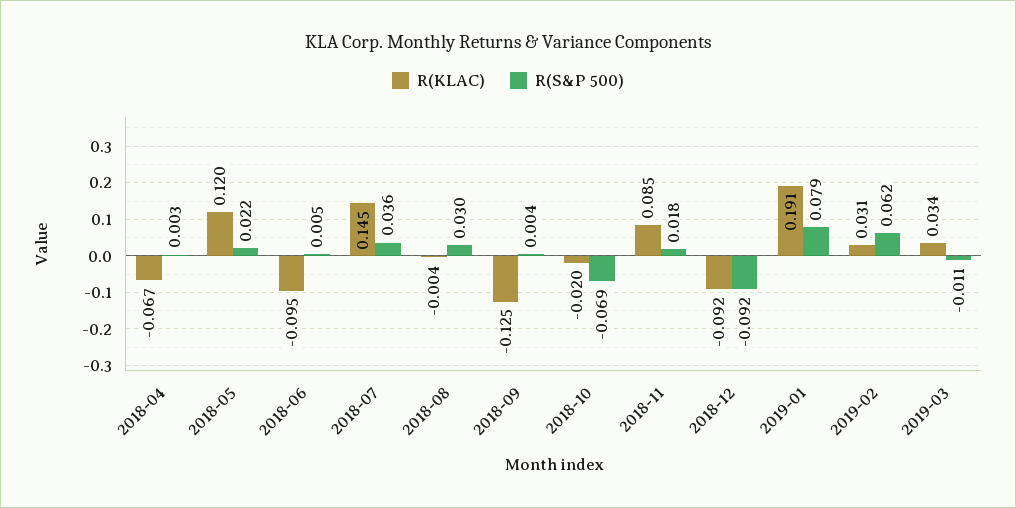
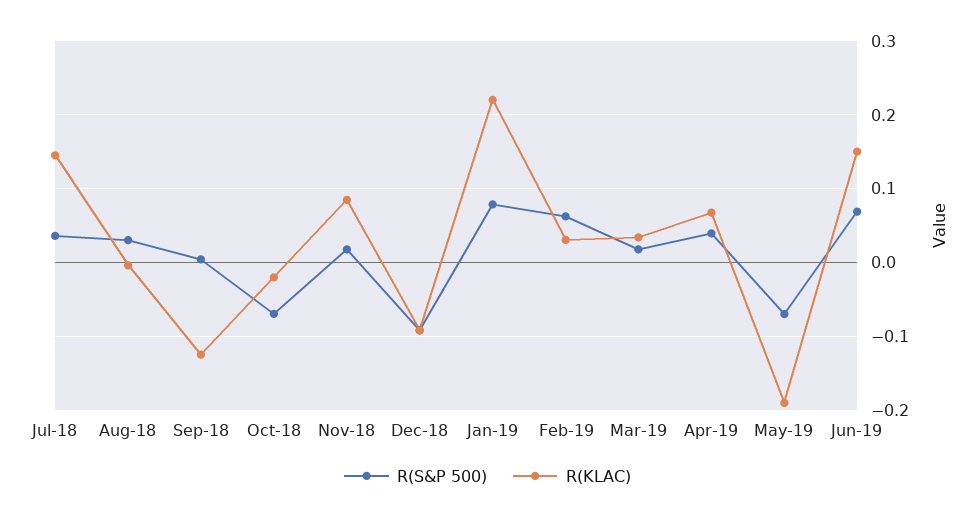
R(KLAC), 2018-04: -0.067 -> none
R(S&P 500), 2018-04: 0.003 -> none
R(KLAC), 2018-05: 0.12 -> none
R(S&P 500), 2018-05: 0.022 -> none
R(KLAC), 2018-06: -0.095 -> none
R(S&P 500), 2018-06: 0.005 -> none
R(KLAC), 2019-01: 0.191 -> 0.22
R(S&P 500), 2019-03: -0.011 -> 0.02
R(S&P 500), Apr-19: none -> 0.04
R(KLAC), Apr-19: none -> 0.07
R(S&P 500), May-19: none -> -0.07
R(KLAC), May-19: none -> -0.19
R(S&P 500), Jun-19: none -> 0.07
R(KLAC), Jun-19: none -> 0.15

